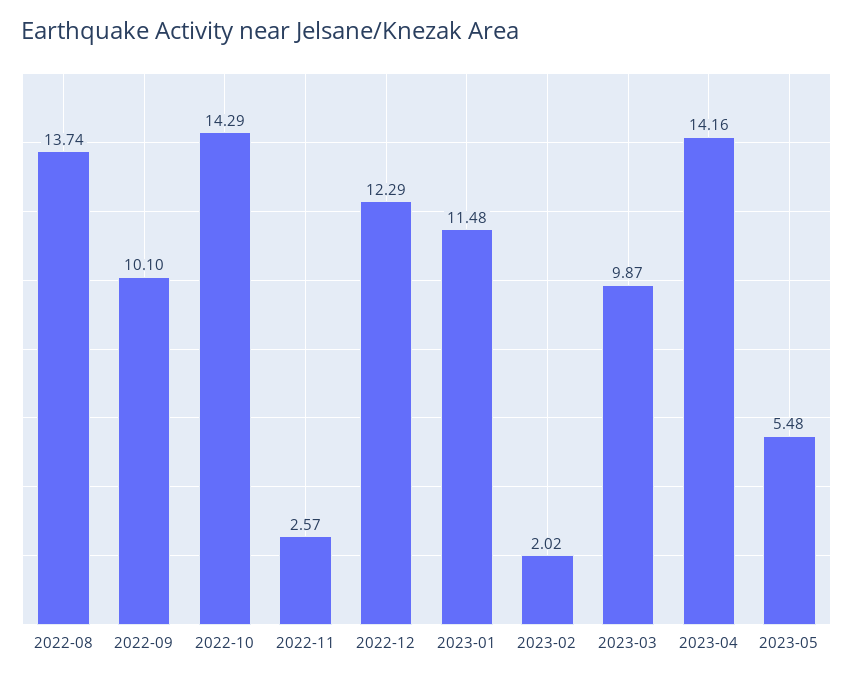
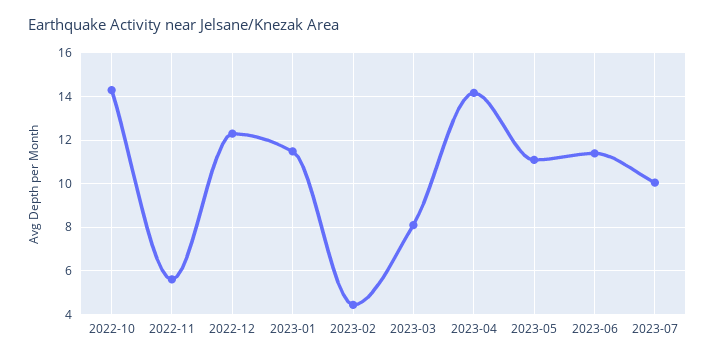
2022-08: 13.74 -> none
2022-09: 10.1 -> none
2022-11: 2.57 -> 5.5
2023-02: 2.02 -> 4.5
2023-03: 9.87 -> 8
2023-05: 5.48 -> 11
2023-06: none -> 11.5
2023-07: none -> 10

